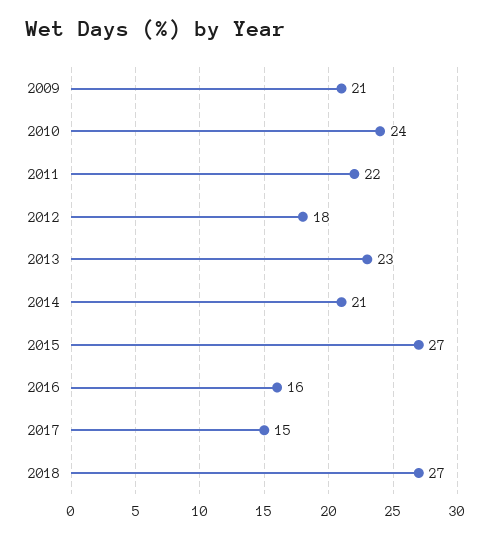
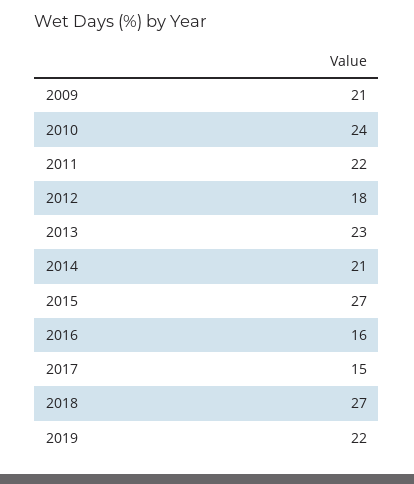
2019: none -> 22

